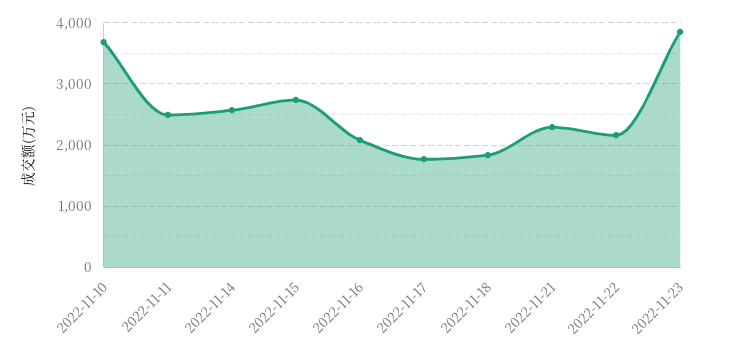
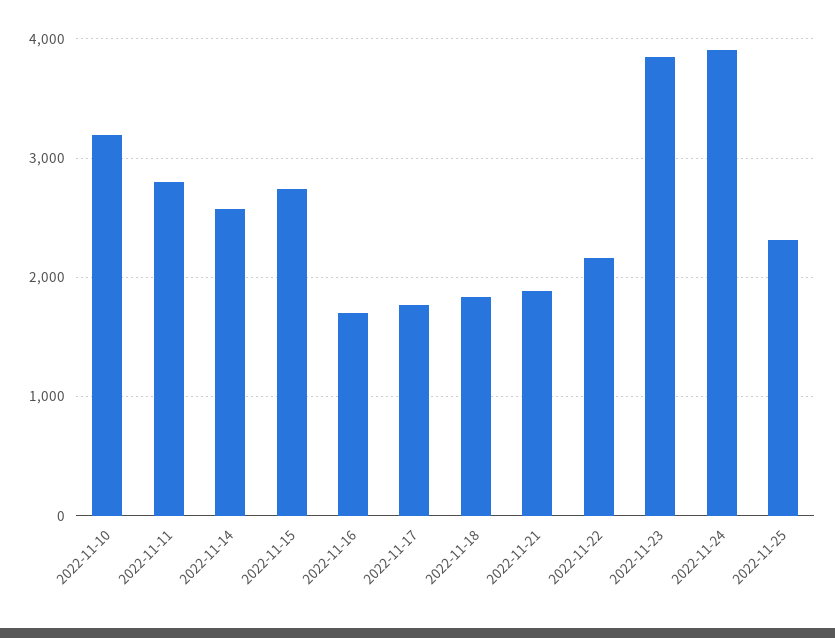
2022-11-10: 3700 -> 3200
2022-11-11: 2500 -> 2800
2022-11-16: 2100 -> 1700
2022-11-21: 2300 -> 1900
2022-11-24: none -> 3900
2022-11-25: none -> 2300

